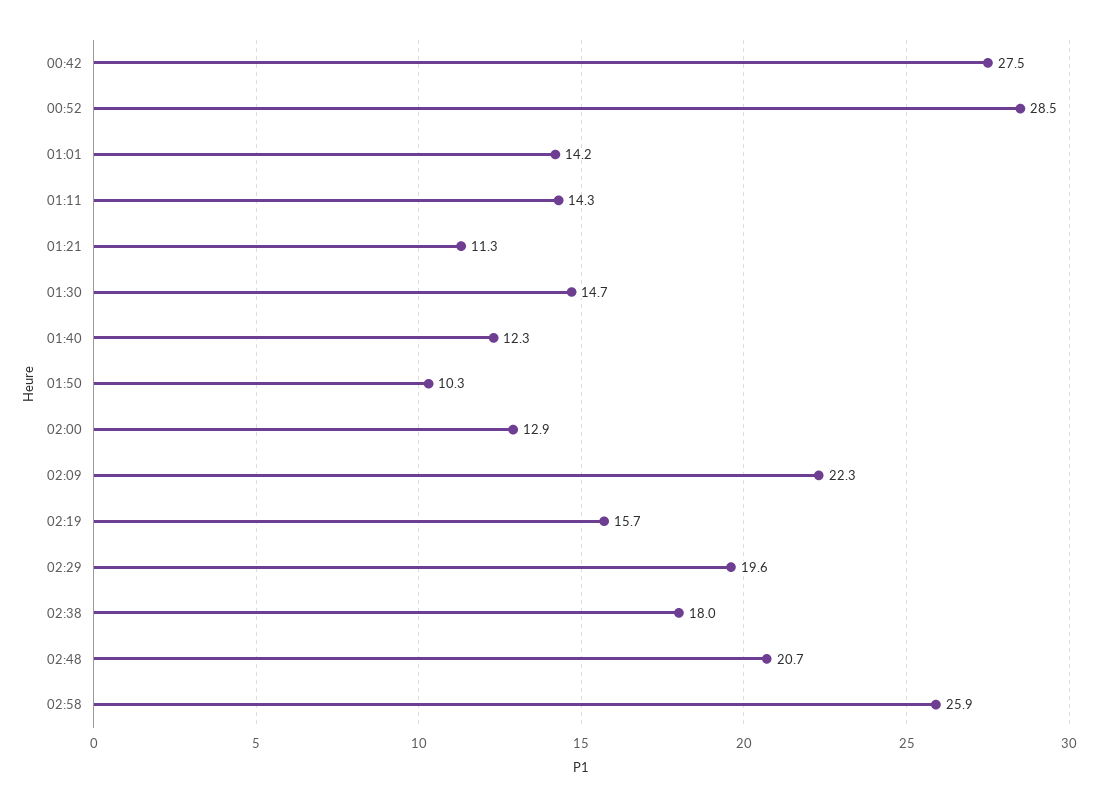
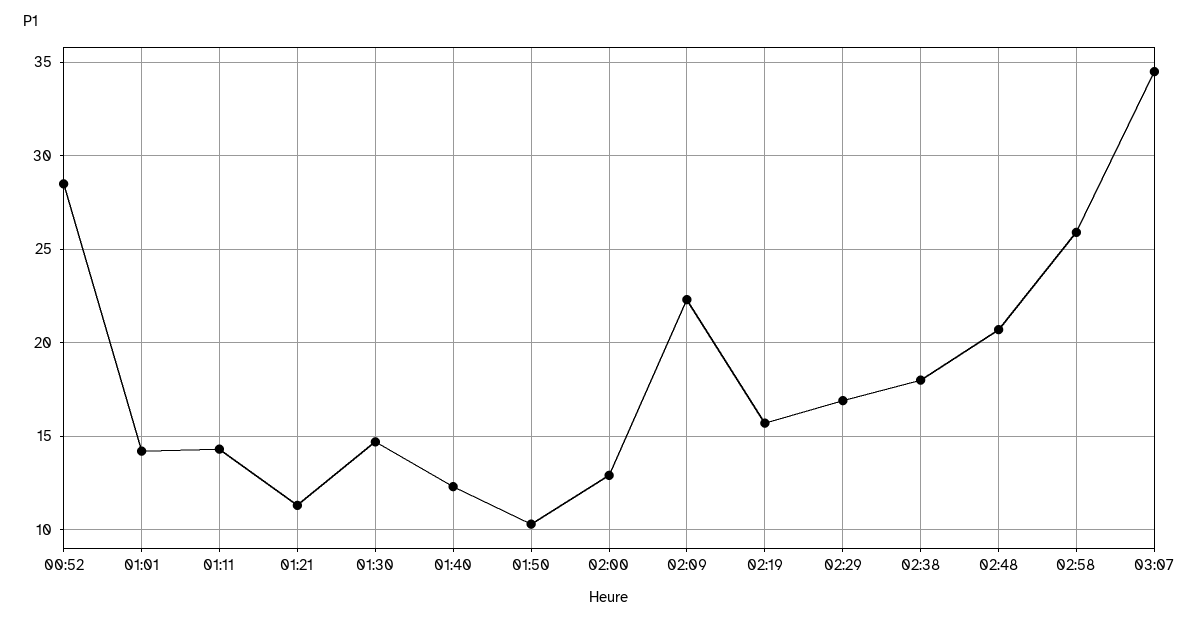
00:42: 27.5 -> none
02:29: 19.6 -> 17
03:07: none -> 34.5

